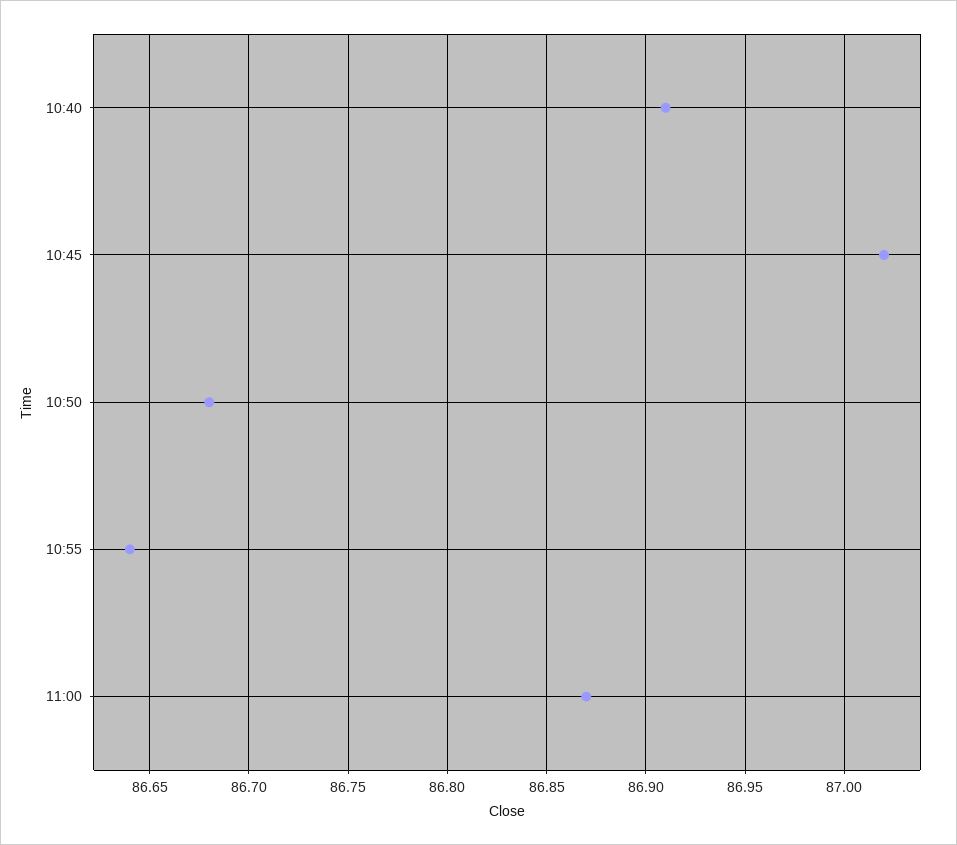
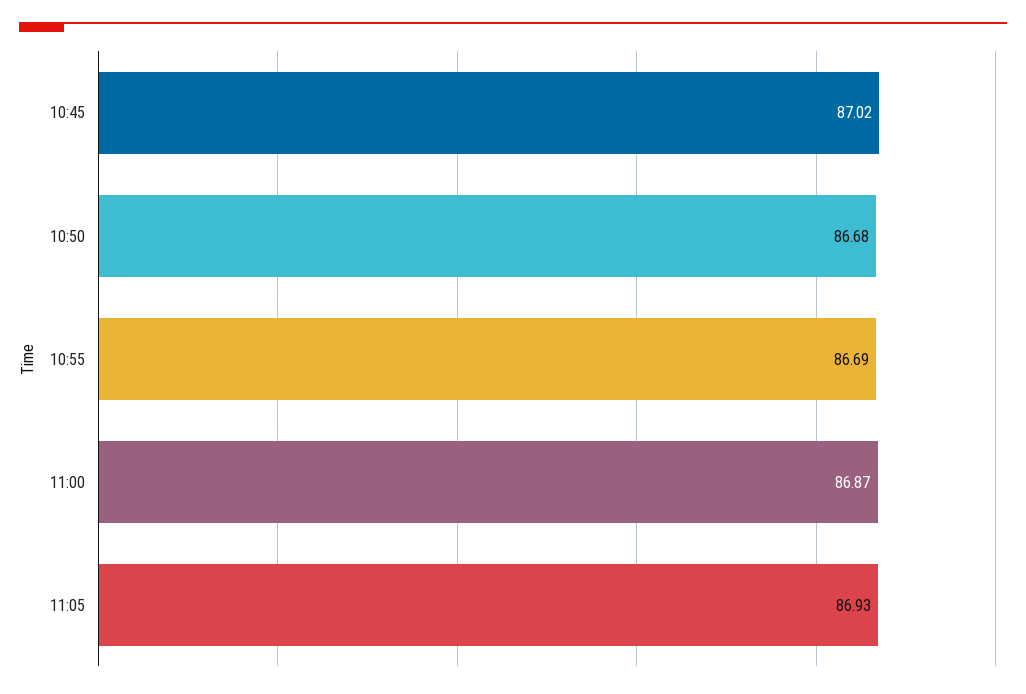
10:40: 86.91 -> none
10:55: 86.64 -> 86.69
11:05: none -> 86.93

